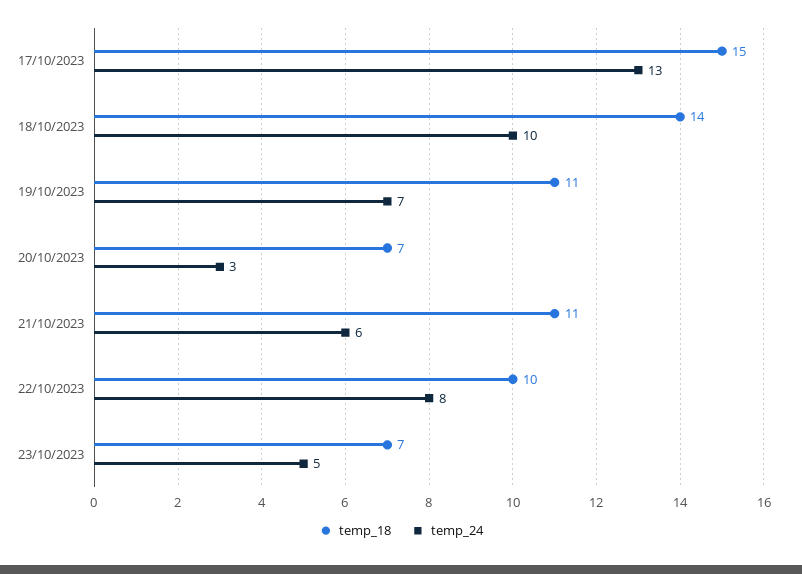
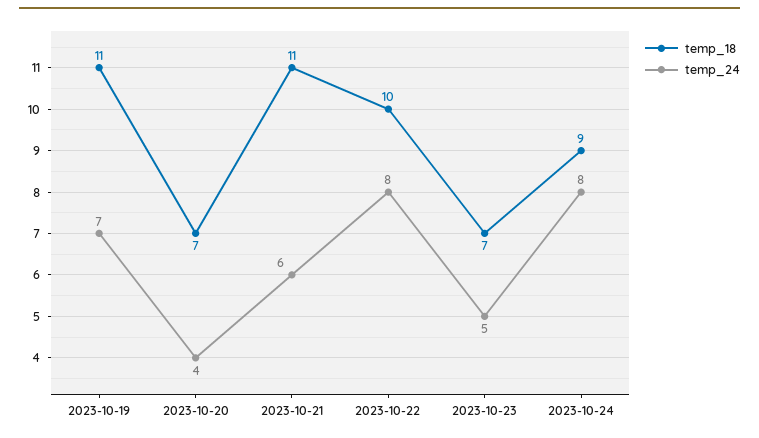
temp_18, 17/10/2023: 15 -> none
temp_24, 17/10/2023: 13 -> none
temp_18, 18/10/2023: 14 -> none
temp_24, 18/10/2023: 10 -> none
temp_24, 20/10/2023: 3 -> 4
temp_18, 2023-10-24: none -> 9
temp_24, 2023-10-24: none -> 8

